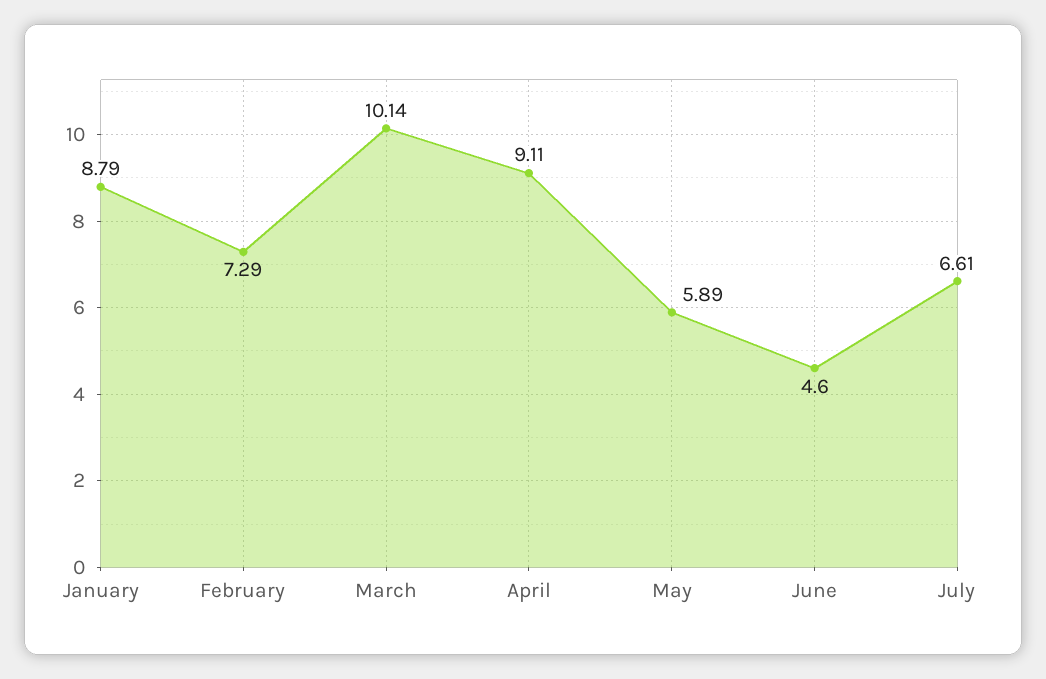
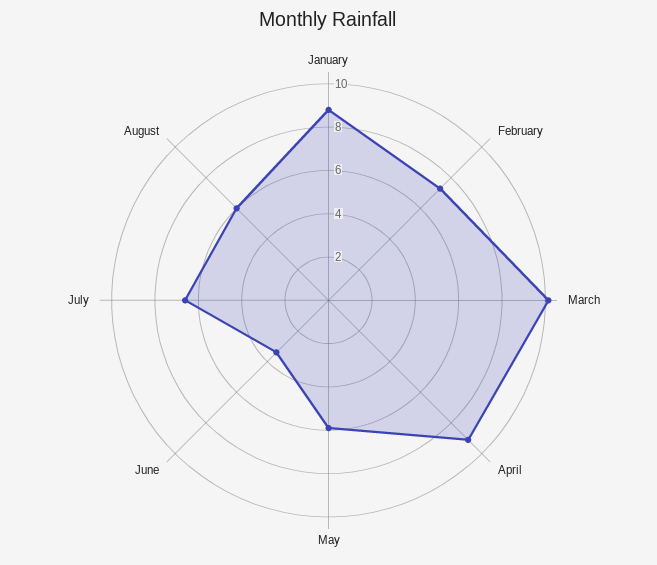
June: 4.6 -> 3.5
August: none -> 6

